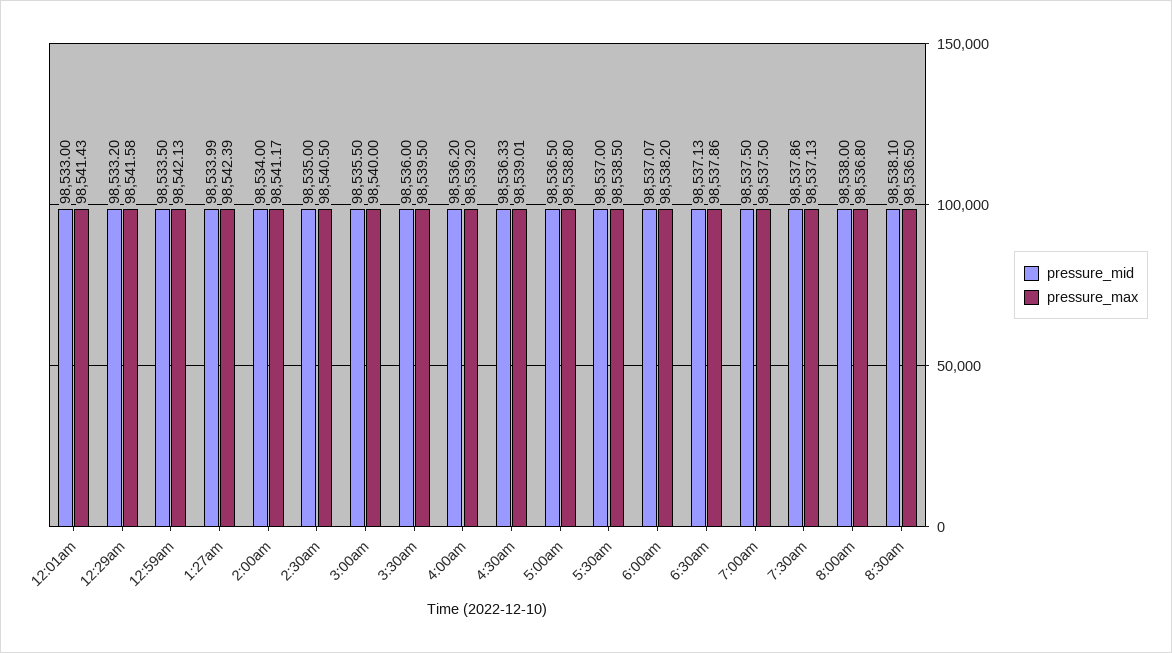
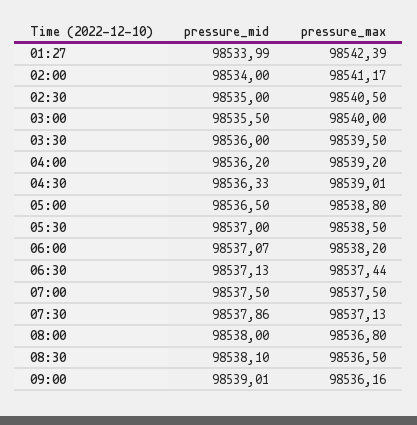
pressure_mid, 12:01am: 98533 -> none
pressure_max, 12:01am: 98541.43 -> none
pressure_mid, 12:29am: 98533.2 -> none
pressure_max, 12:29am: 98541.58 -> none
pressure_mid, 12:59am: 98533.5 -> none
pressure_max, 12:59am: 98542.13 -> none
pressure_max, 6:30am: 98537.86 -> 98537.44
pressure_mid, 09:00: none -> 98539.01
pressure_max, 09:00: none -> 98536.16

